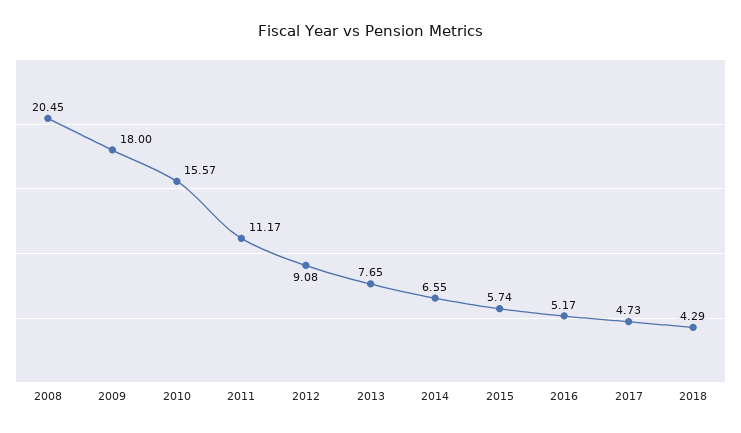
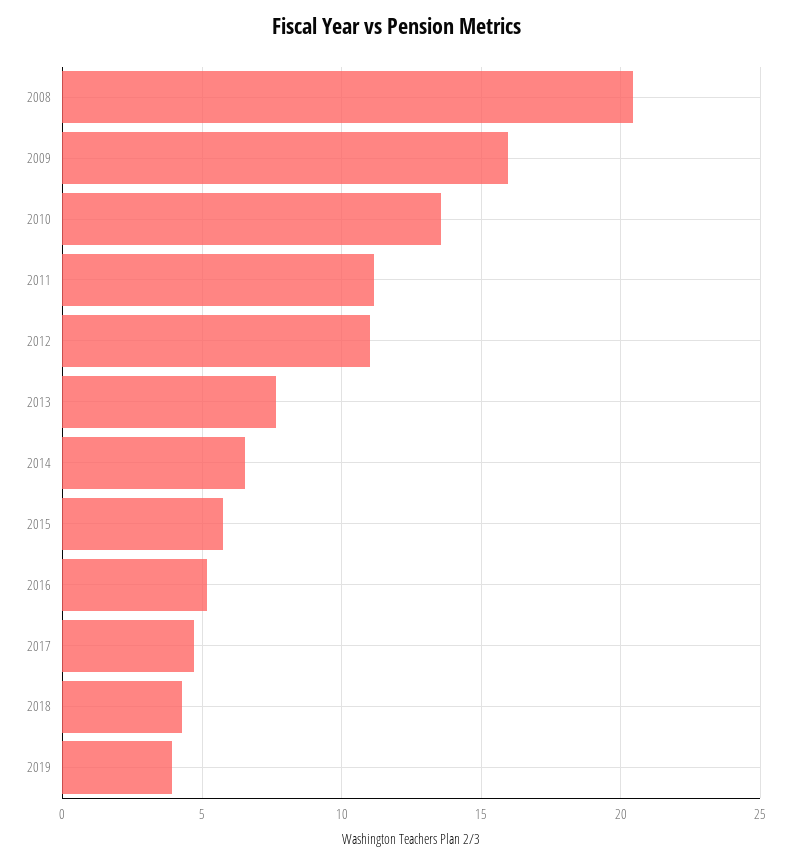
2009: 18 -> 16
2010: 15.57 -> 13.5
2012: 9.08 -> 11
2019: none -> 4

